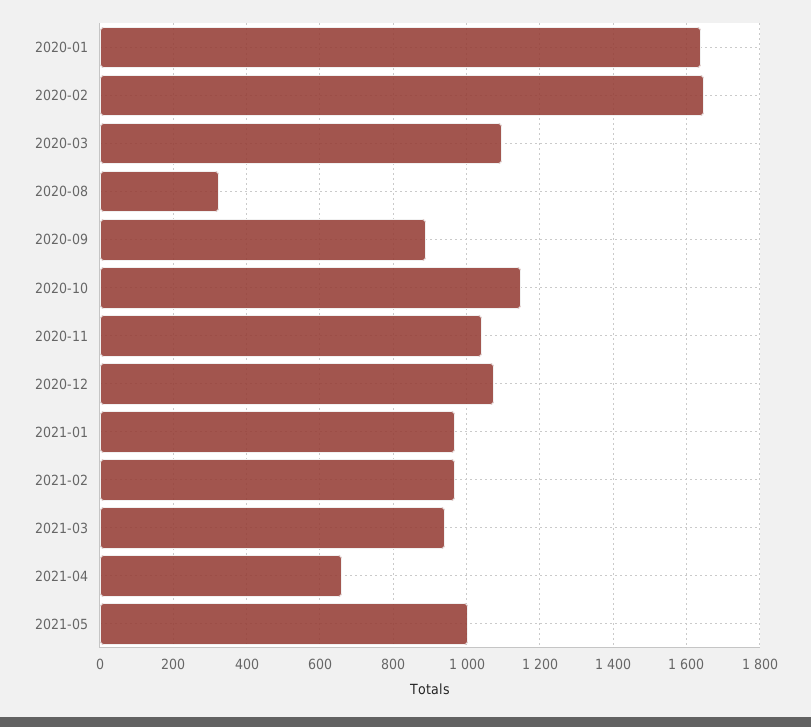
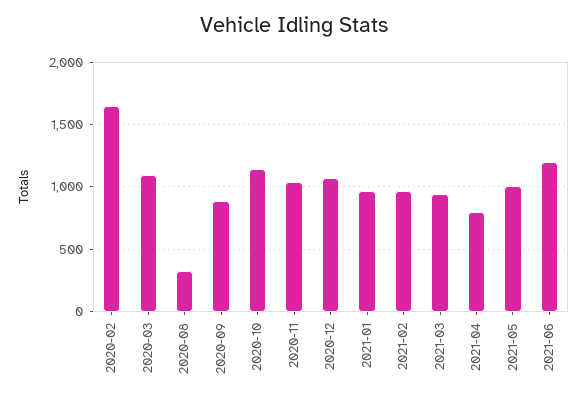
2020-01: 1640 -> none
2021-04: 660 -> 800
2021-06: none -> 1200

